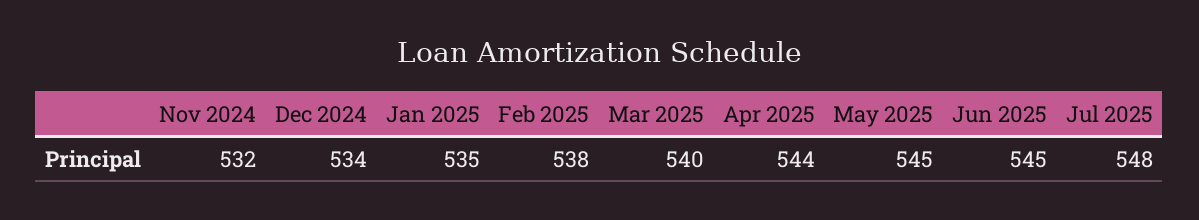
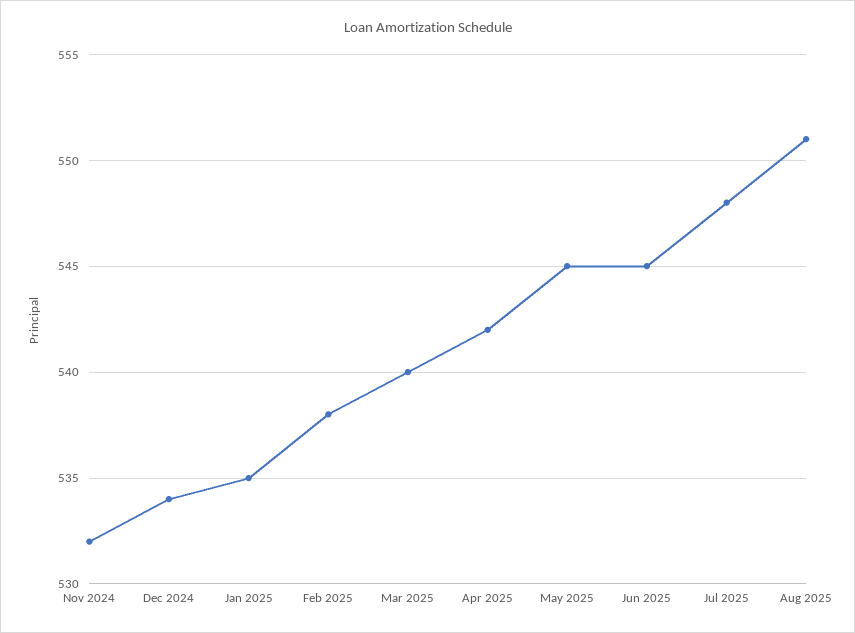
Apr 2025: 544 -> 542
Aug 2025: none -> 551

